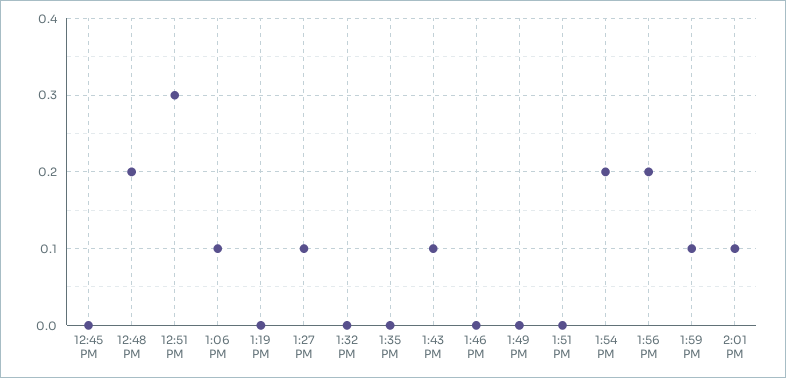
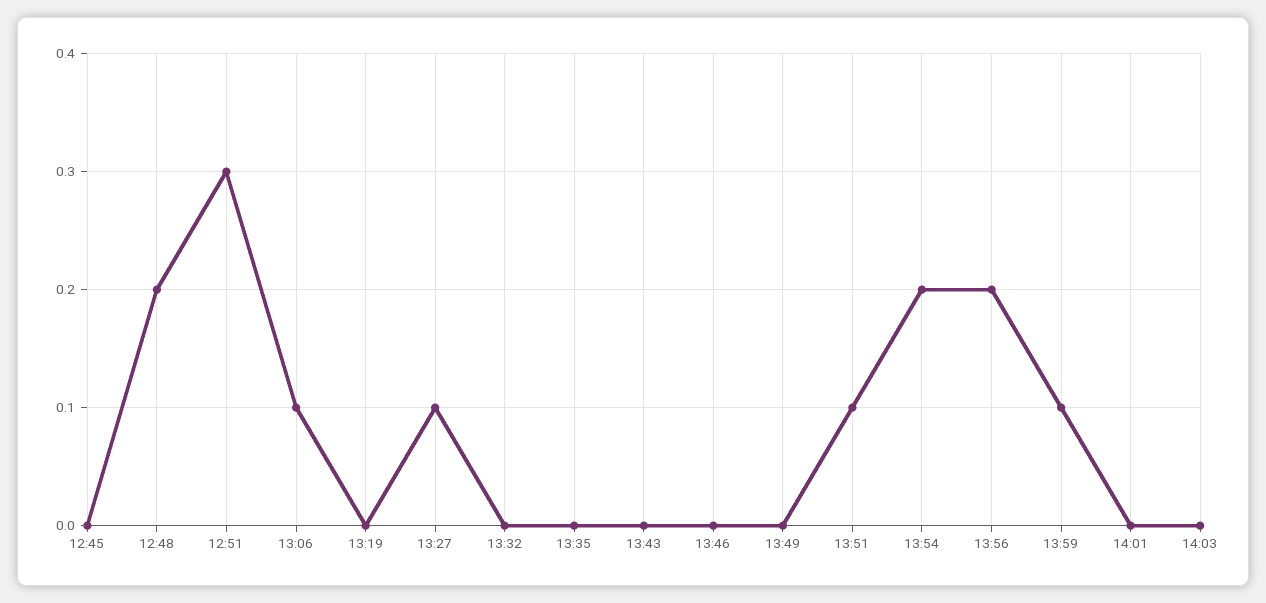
1:43 PM: 0.1 -> 0
1:51 PM: 0 -> 0.1
2:01 PM: 0.1 -> 0
14:03: none -> 0

